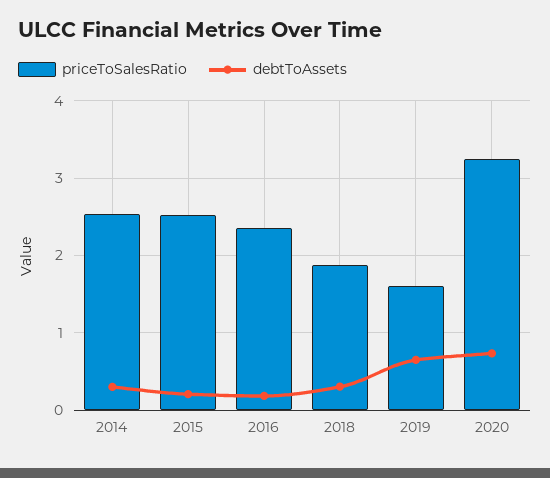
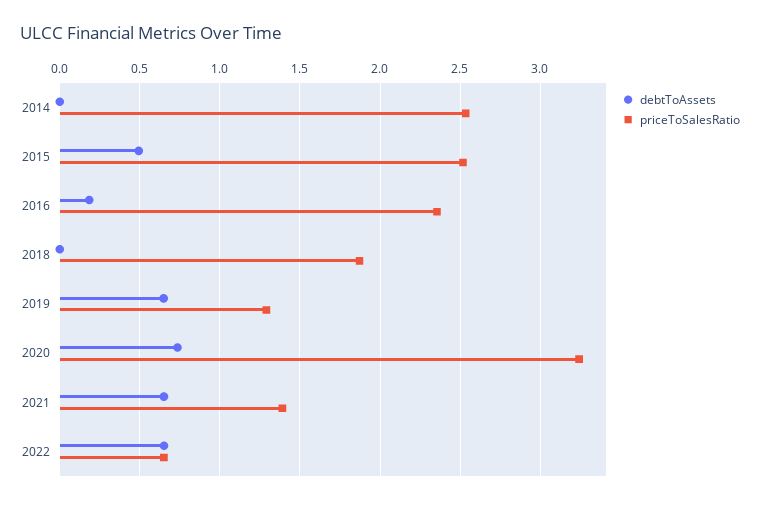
debtToAssets, 2014: 0.3 -> 0
debtToAssets, 2015: 0.2 -> 0.5
debtToAssets, 2018: 0.3 -> 0
priceToSalesRatio, 2019: 1.6 -> 1.3
debtToAssets, 2021: none -> 0.65
priceToSalesRatio, 2021: none -> 1.4
debtToAssets, 2022: none -> 0.65
priceToSalesRatio, 2022: none -> 0.65

